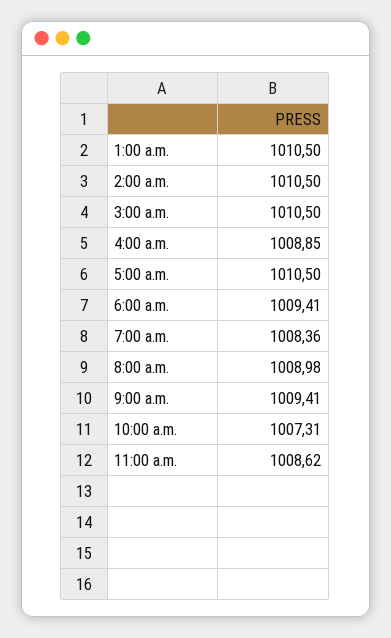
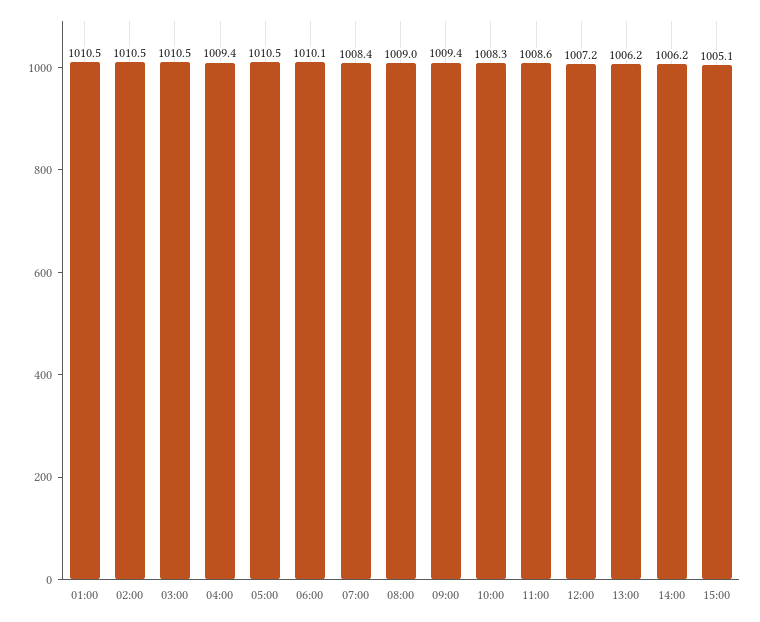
4:00 a.m.: 1008.85 -> 1009.4
6:00 a.m.: 1009.41 -> 1010.1
10:00 a.m.: 1007.31 -> 1008.3
12:00: none -> 1007.2
13:00: none -> 1006.2
14:00: none -> 1006.2
15:00: none -> 1005.1

